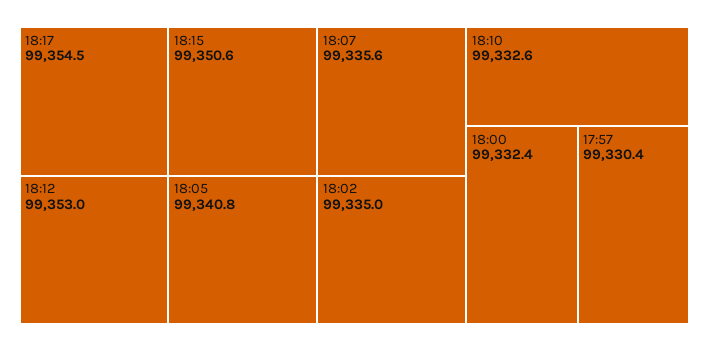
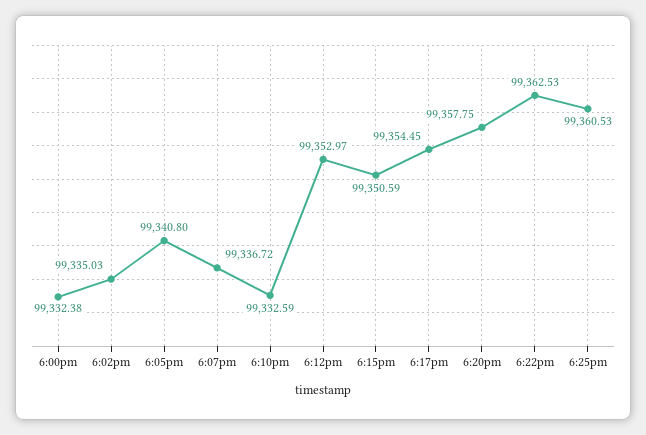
18:07: 99335.6 -> 99336.72
17:57: 99330.4 -> none
6:20pm: none -> 99357.75
6:22pm: none -> 99362.53
6:25pm: none -> 99360.53

